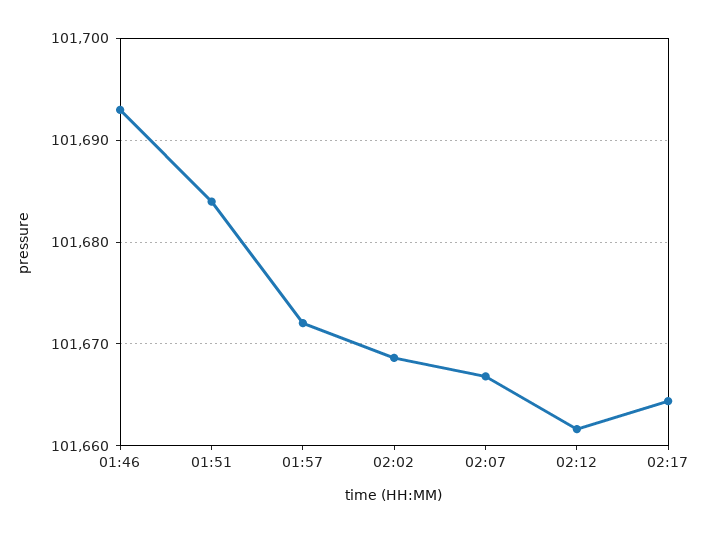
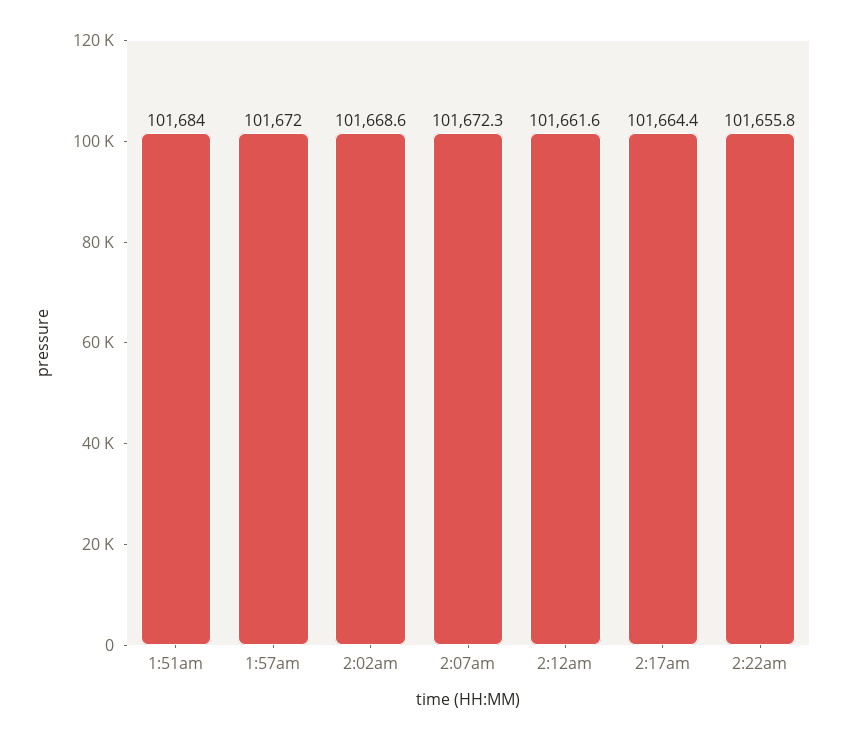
01:46: 101693 -> none
02:07: 101667 -> 101672.3
2:22am: none -> 101655.8

